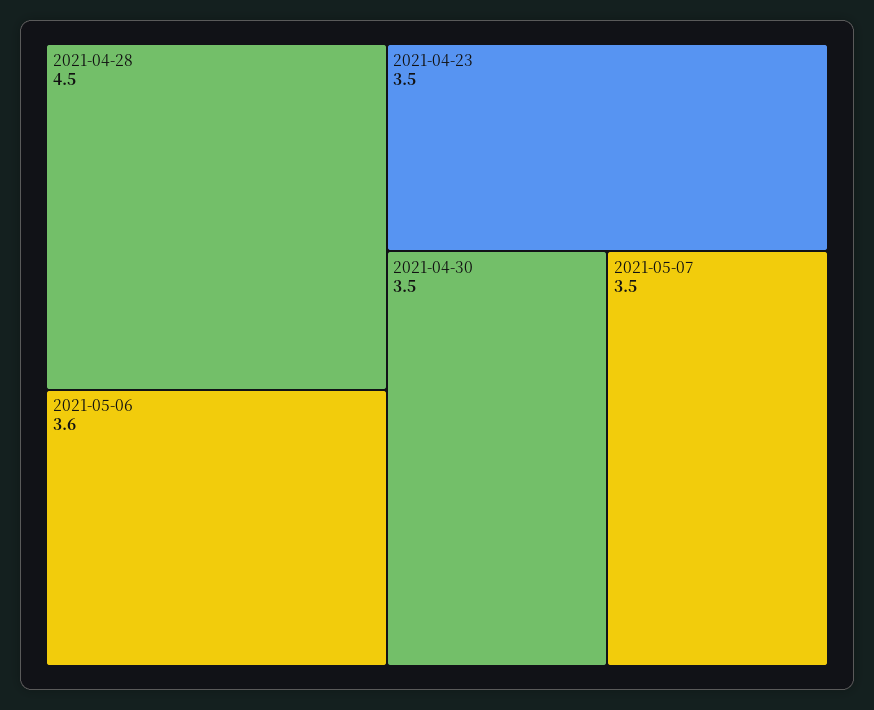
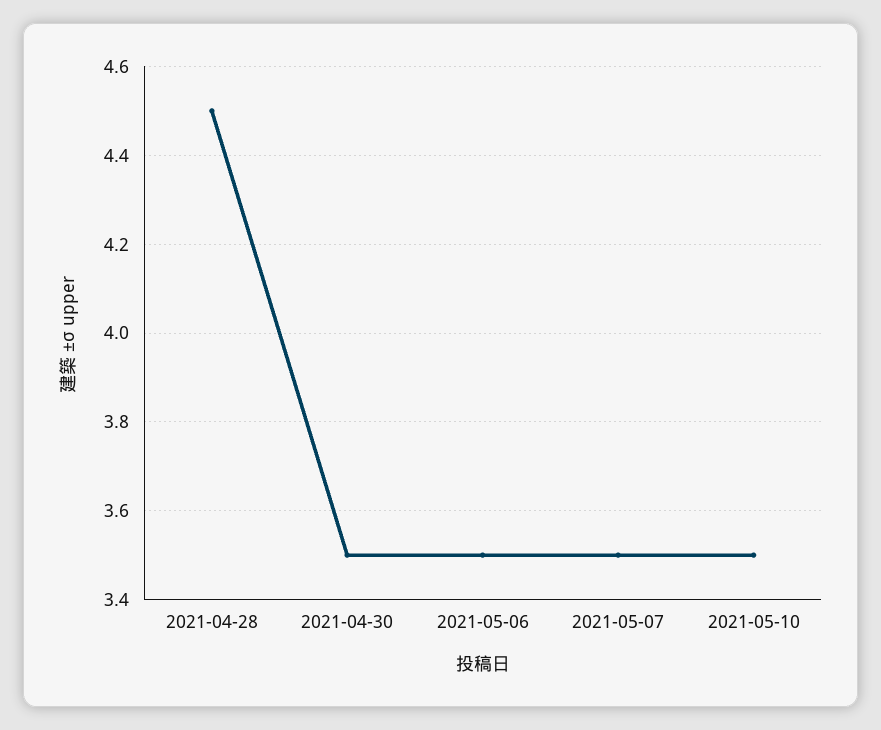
2021-05-06: 3.6 -> 3.5
2021-04-23: 3.5 -> none
2021-05-10: none -> 3.5

